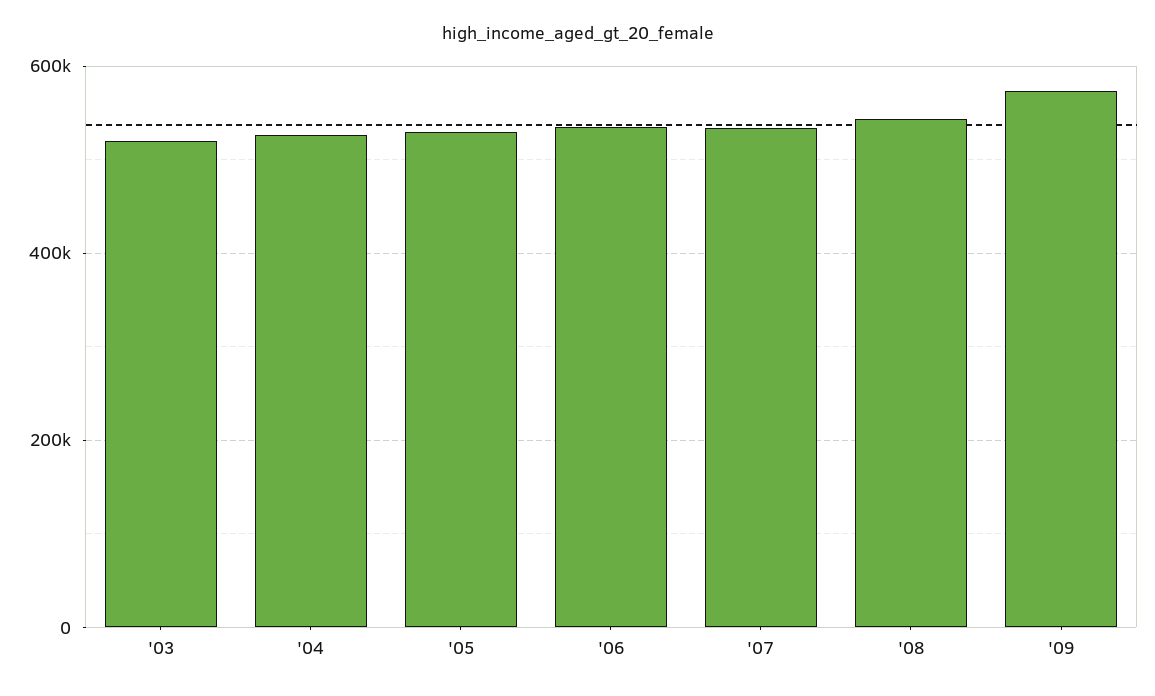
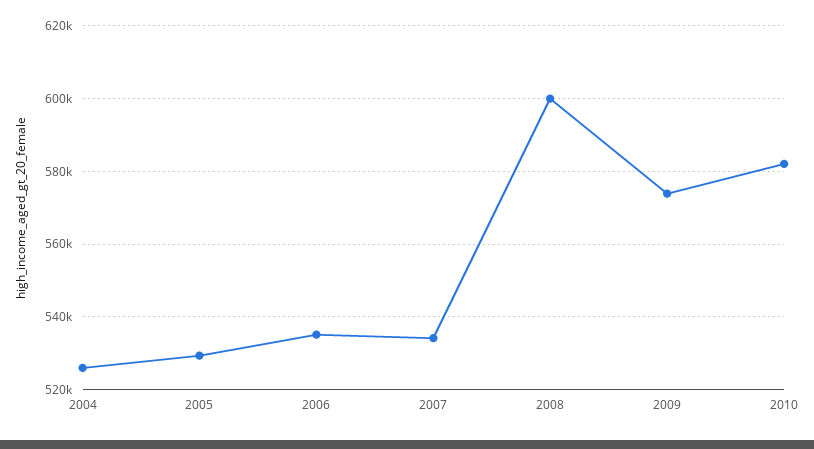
'03: 520000 -> none
'08: 540000 -> 600000
2010: none -> 582000

